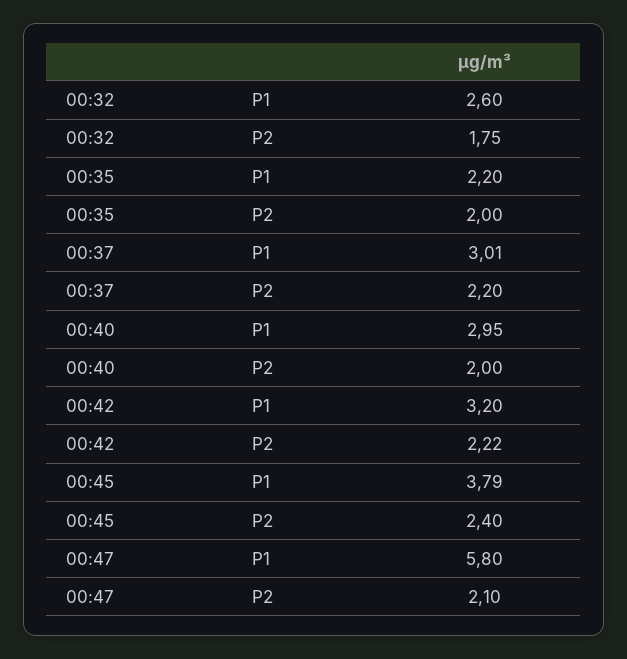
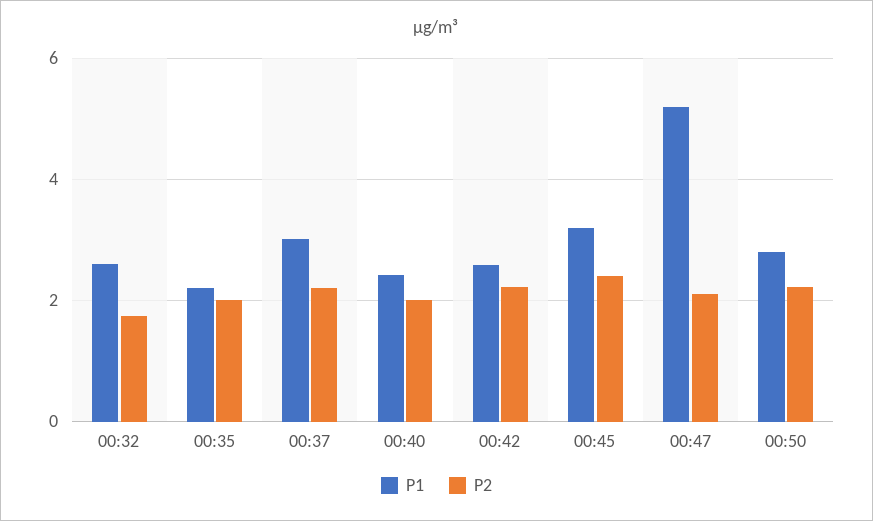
P1, 00:40: 2.95 -> 2.4
P1, 00:42: 3.2 -> 2.6
P1, 00:45: 3.79 -> 3.2
P1, 00:47: 5.8 -> 5.2
P1, 00:50: none -> 2.8
P2, 00:50: none -> 2.2

